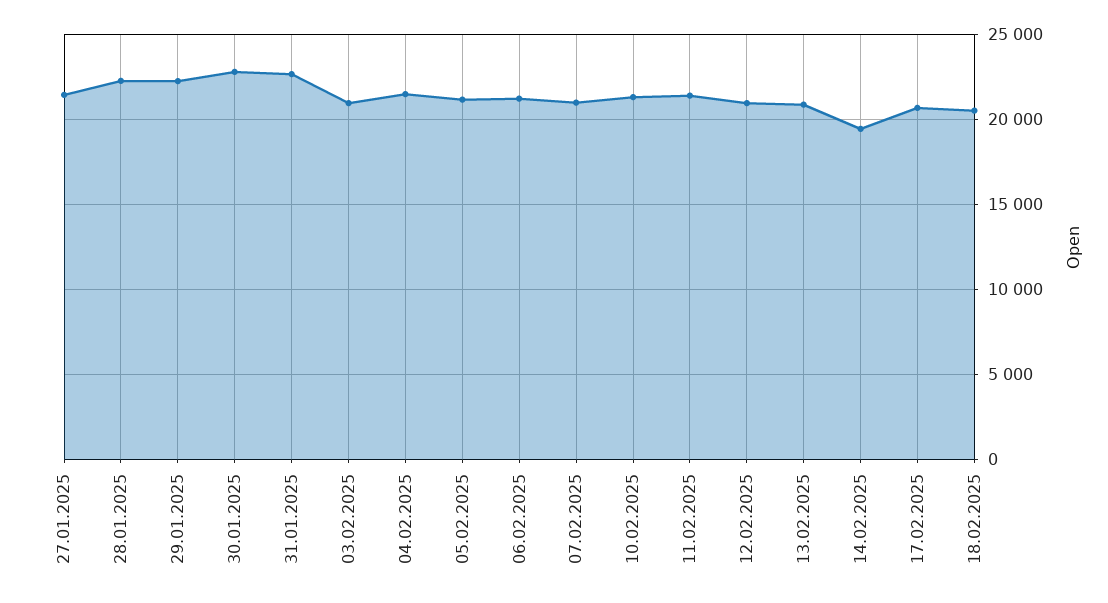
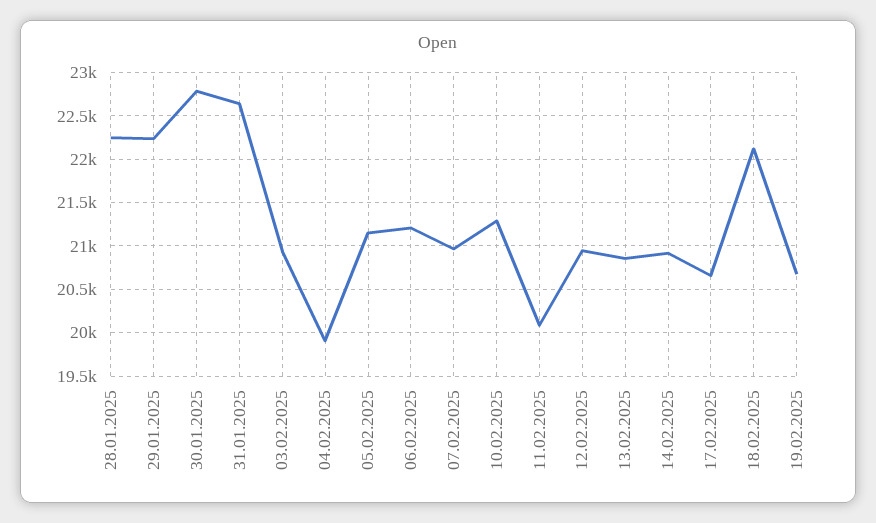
27.01.2025: 21500 -> none
04.02.2025: 21500 -> 19900
11.02.2025: 21500 -> 20100
14.02.2025: 19500 -> 20900
18.02.2025: 20500 -> 22100
19.02.2025: none -> 20700

